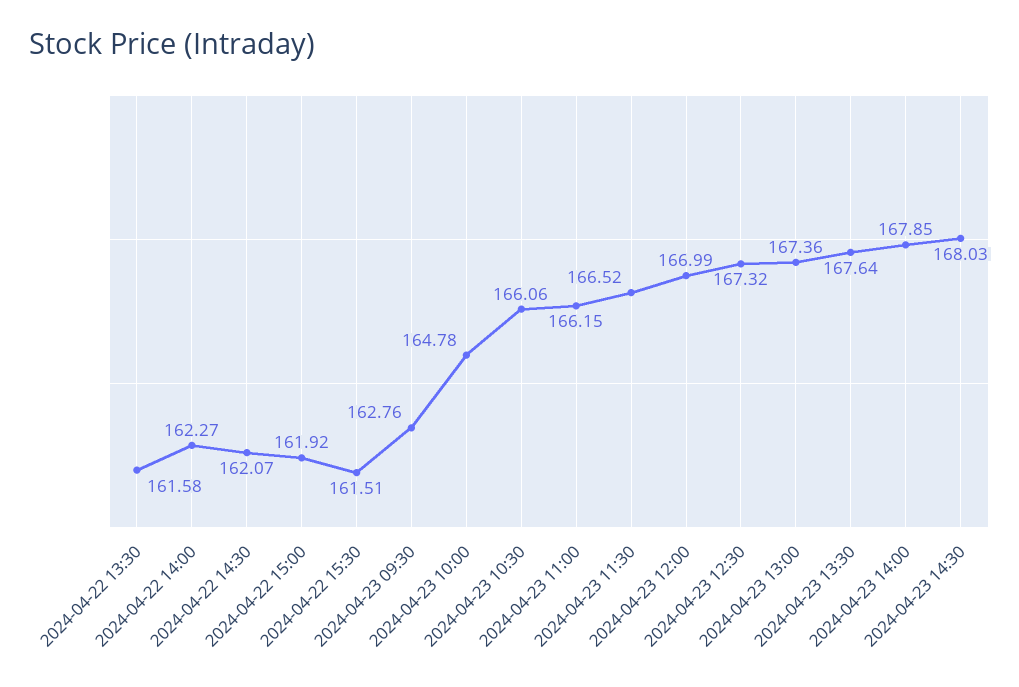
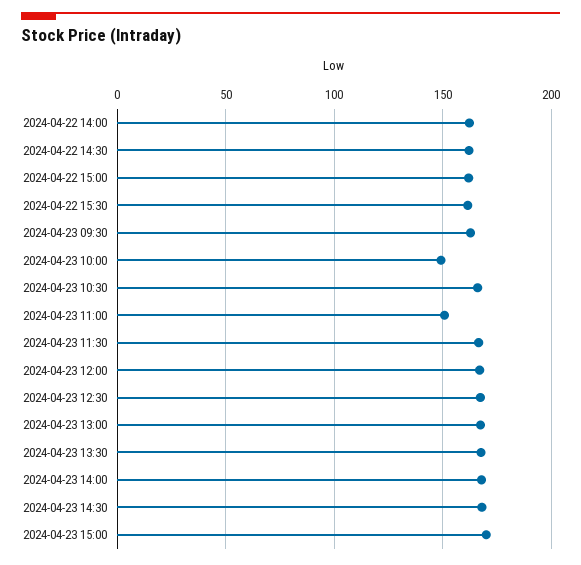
2024-04-22 13:30: 161.58 -> none
2024-04-23 10:00: 164.78 -> 150
2024-04-23 11:00: 166.15 -> 150
2024-04-23 15:00: none -> 170

